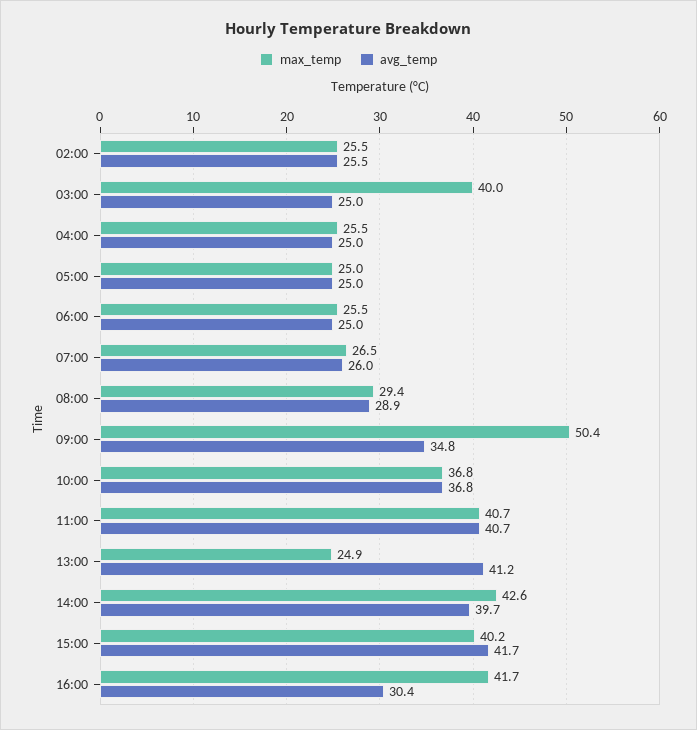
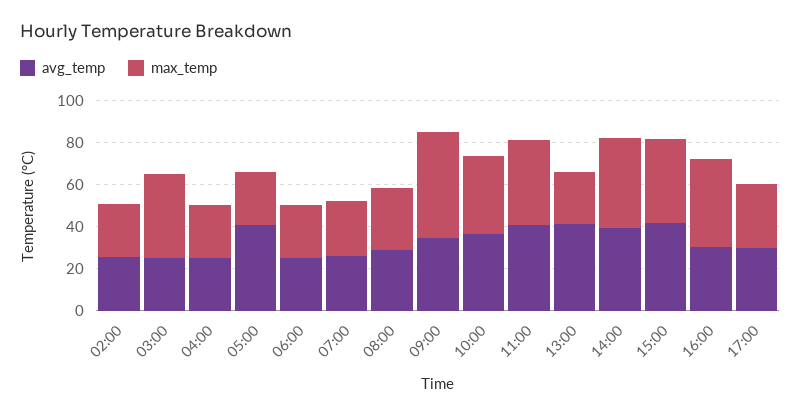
avg_temp, 05:00: 25 -> 40
avg_temp, 17:00: none -> 30
max_temp, 17:00: none -> 30

